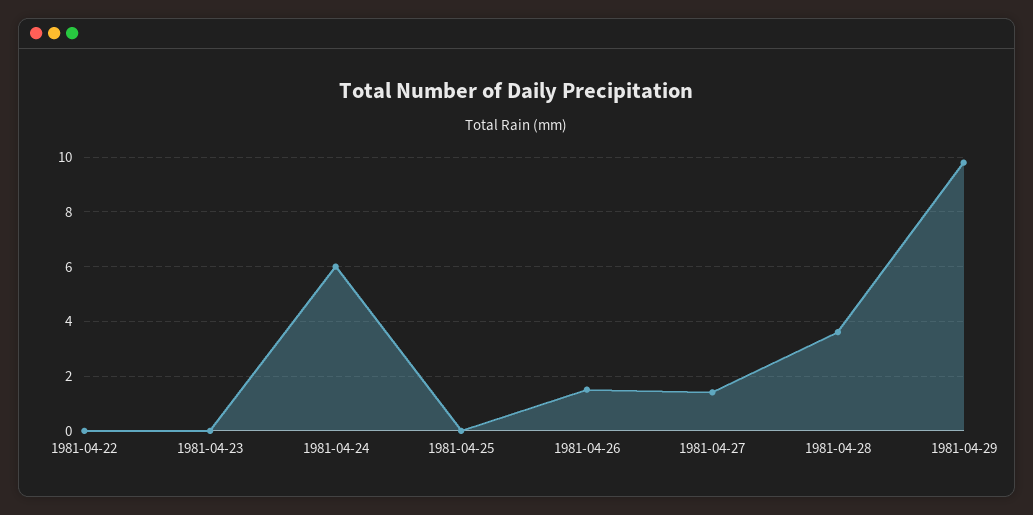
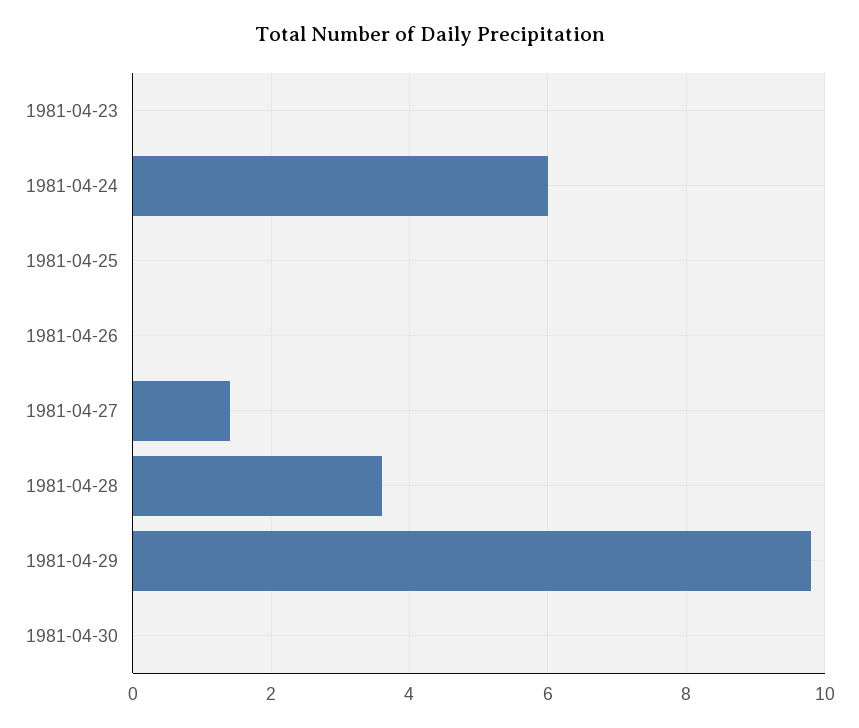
1981-04-22: 0 -> none
1981-04-26: 1.5 -> 0
1981-04-30: none -> 0

